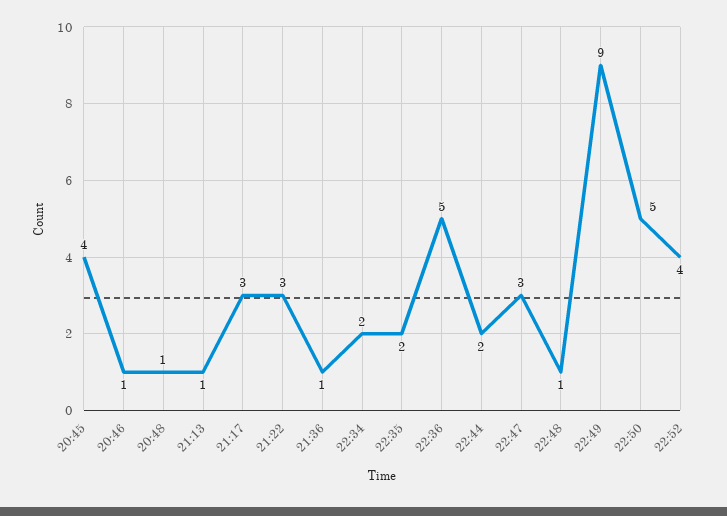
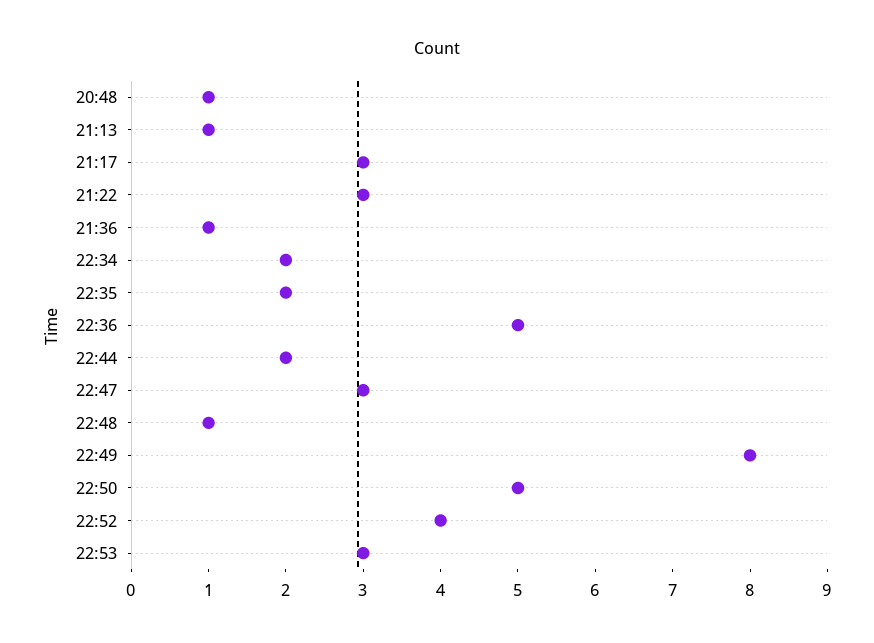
20:45: 4 -> none
20:46: 1 -> none
22:49: 9 -> 8
22:53: none -> 3

